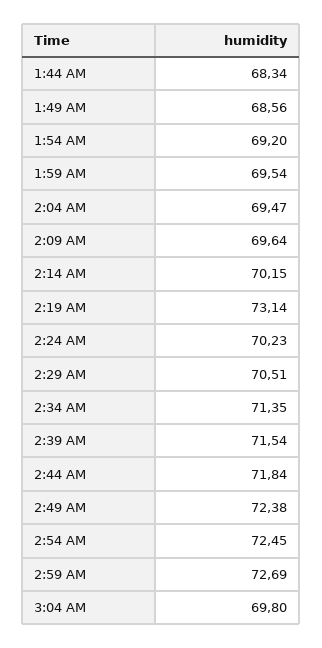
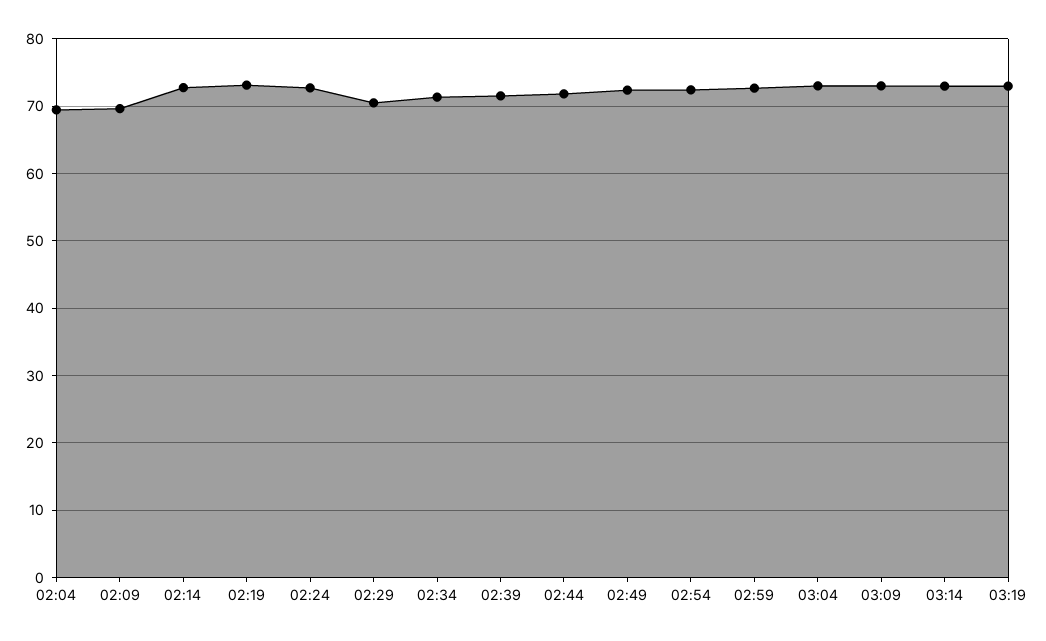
1:44 AM: 68.34 -> none
1:49 AM: 68.56 -> none
1:54 AM: 69.2 -> none
1:59 AM: 69.54 -> none
2:14 AM: 70.15 -> 73
2:24 AM: 70.23 -> 73
3:04 AM: 69.8 -> 73
03:09: none -> 73
03:14: none -> 73
03:19: none -> 73

